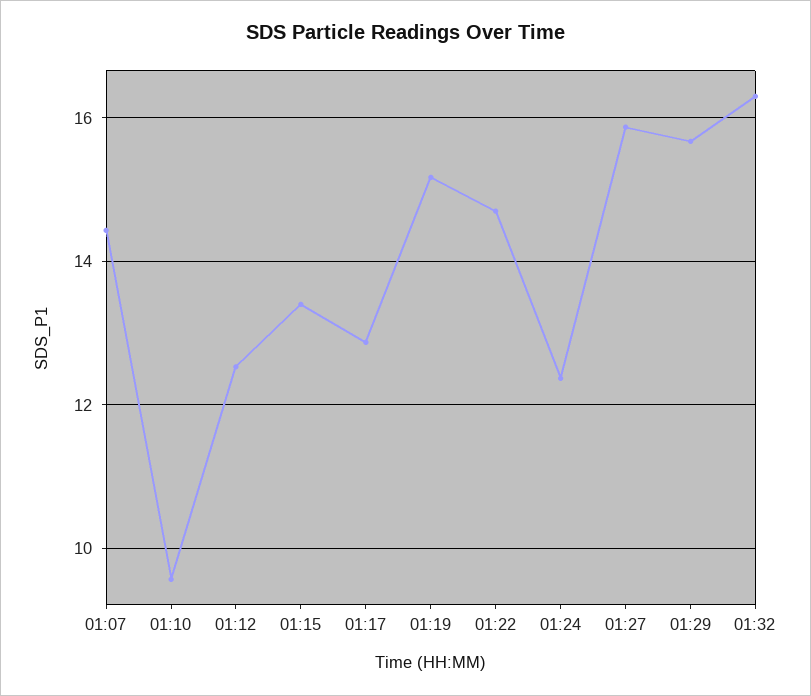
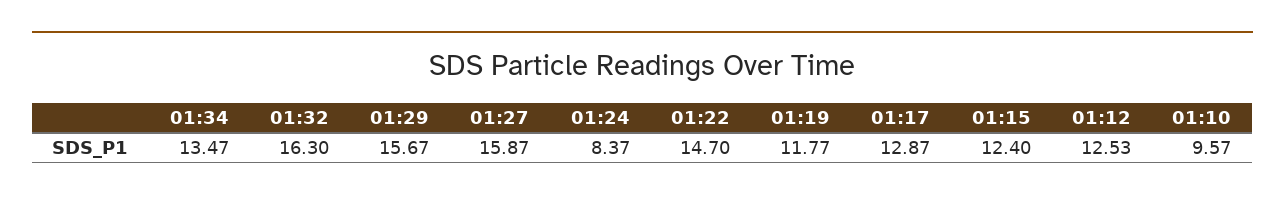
01:07: 14.4 -> none
01:15: 13.4 -> 12.4
01:19: 15.2 -> 11.77
01:24: 12.4 -> 8.37
01:34: none -> 13.47

